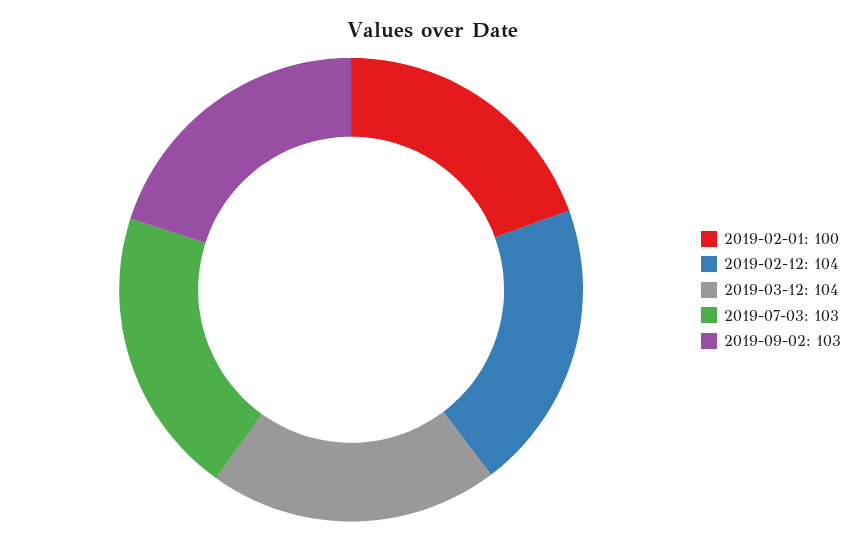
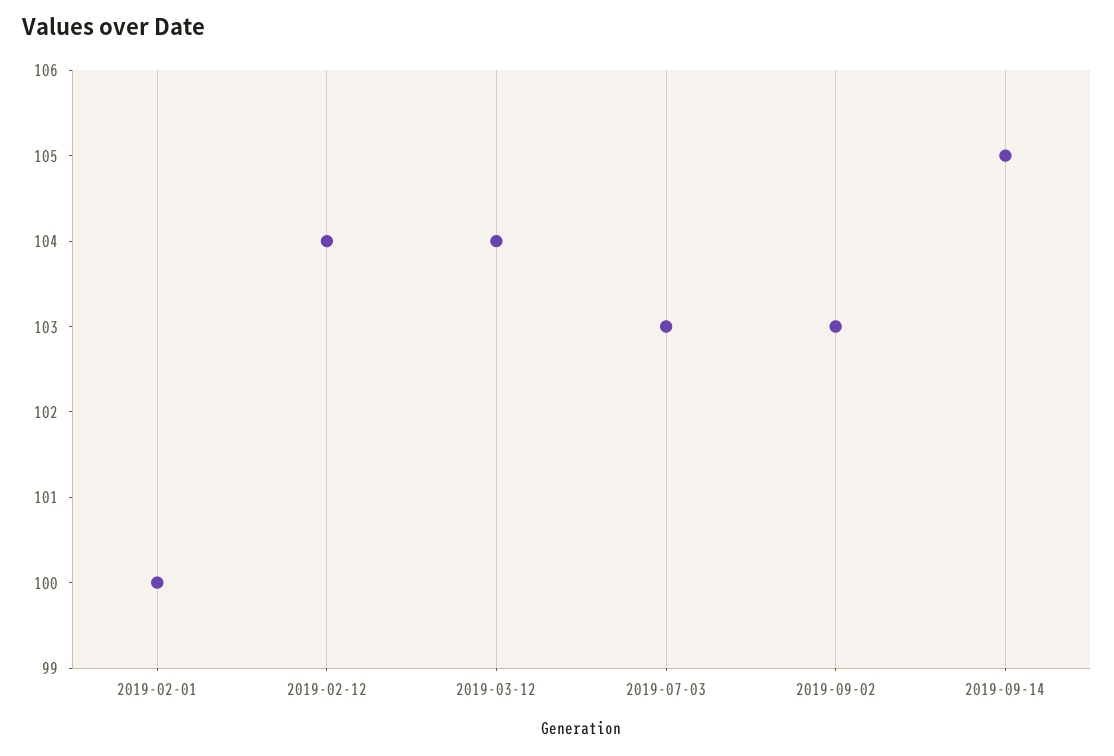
2019-09-14: none -> 105

